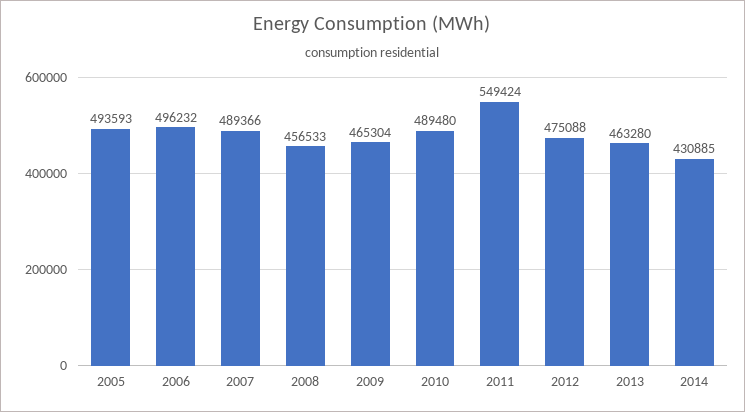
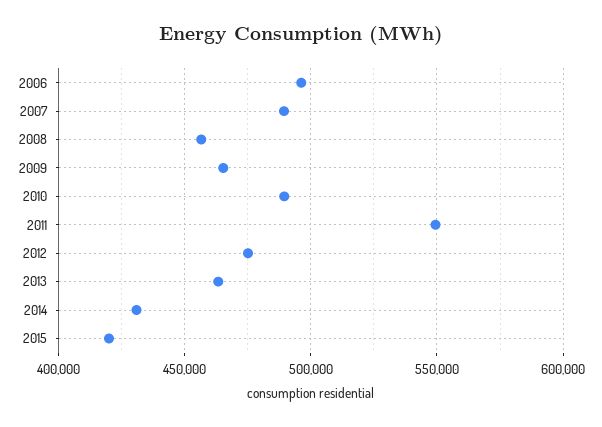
2005: 493593 -> none
2015: none -> 420000

